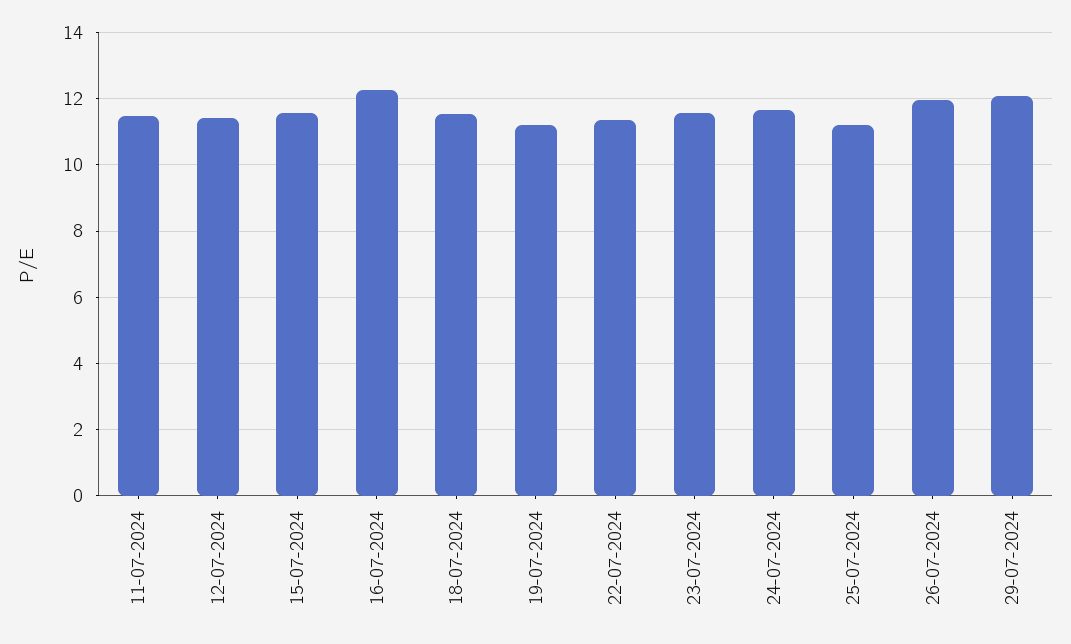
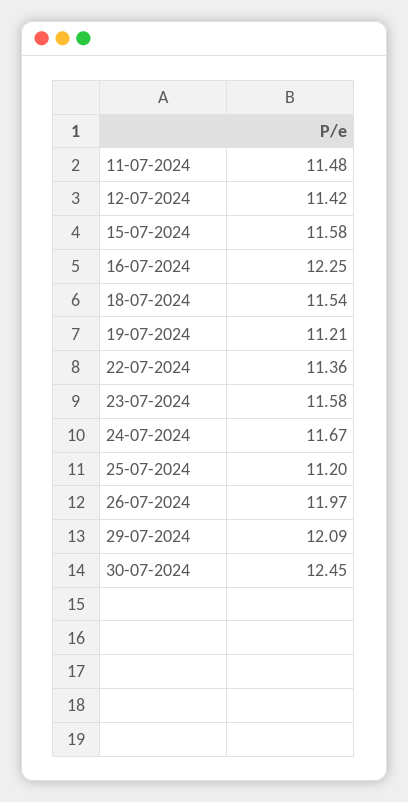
30-07-2024: none -> 12.45

